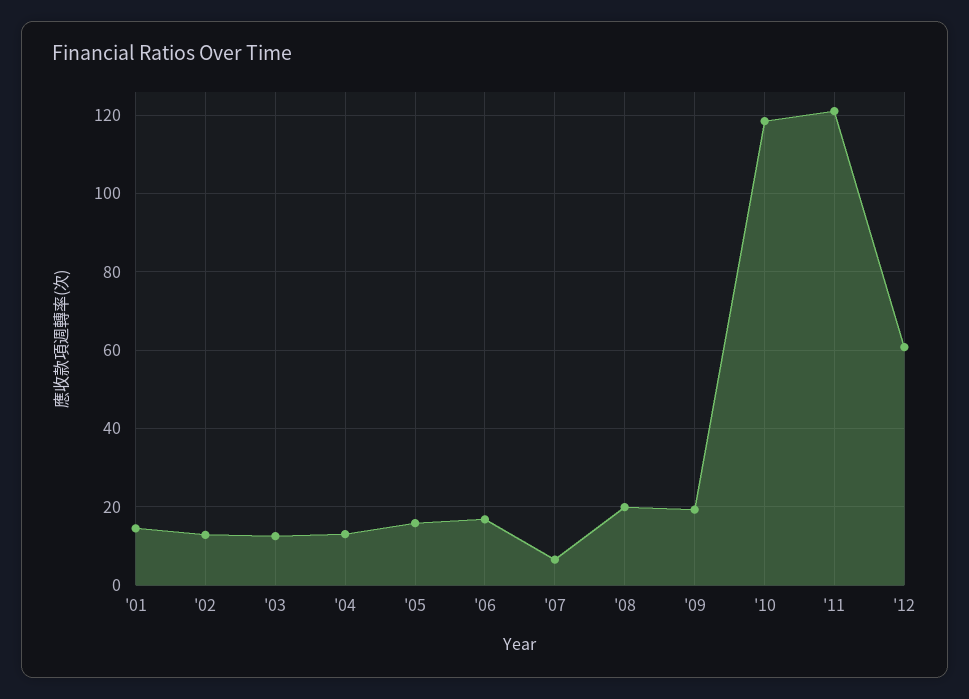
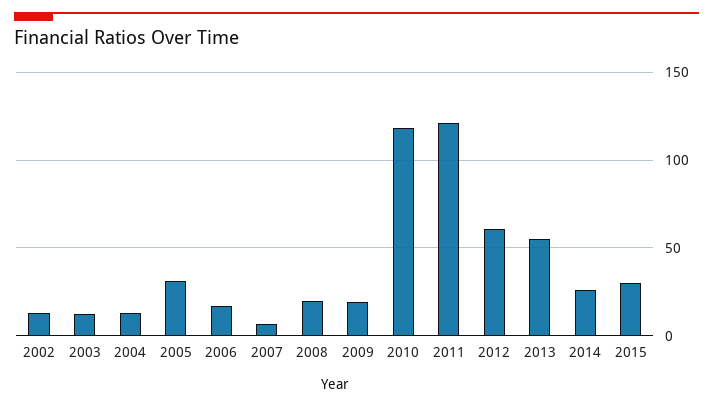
'01: 14 -> none
'05: 16 -> 30
2013: none -> 55
2014: none -> 25
2015: none -> 30

